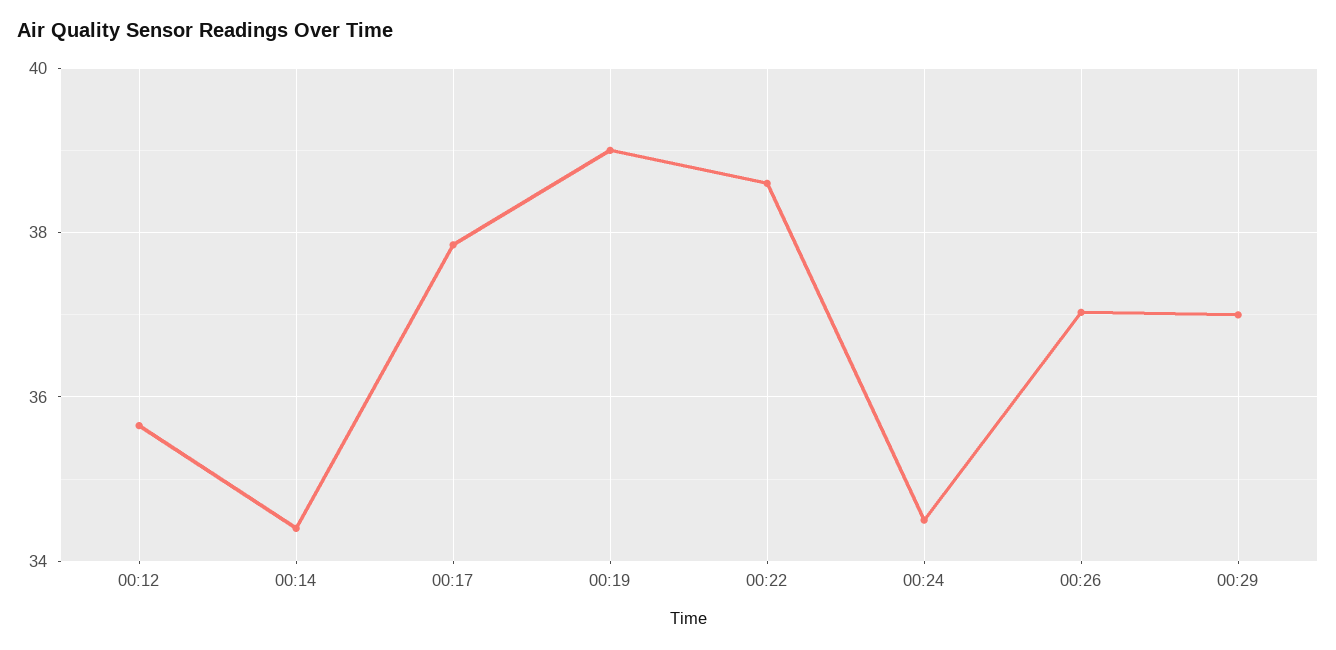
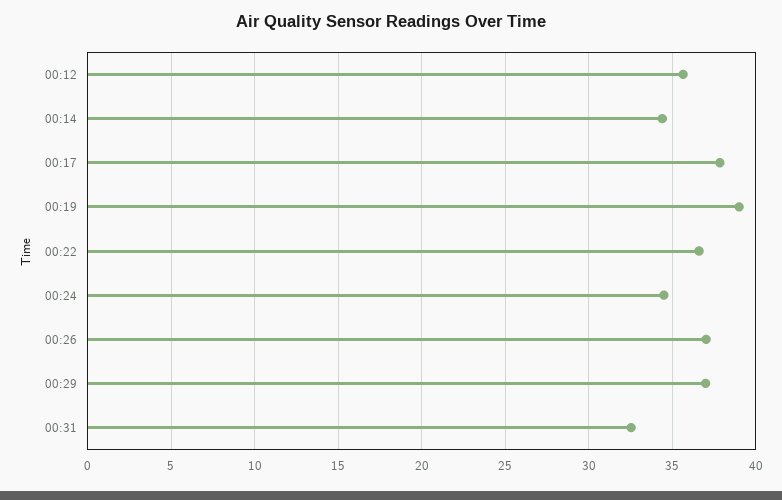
00:22: 38.6 -> 36.5
00:31: none -> 32.5

